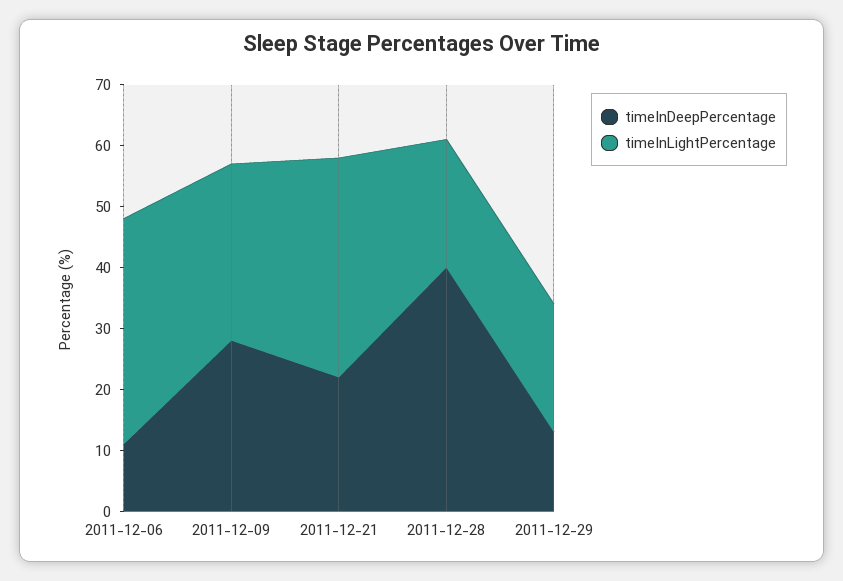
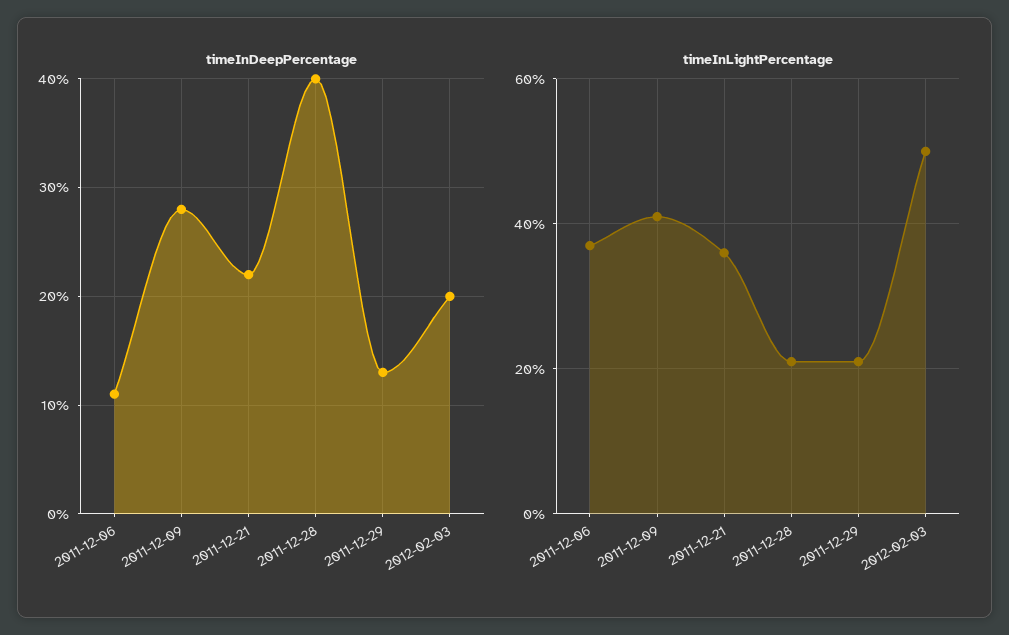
timeInLightPercentage, 2011-12-09: 30 -> 40
timeInDeepPercentage, 2012-02-03: none -> 20
timeInLightPercentage, 2012-02-03: none -> 50

